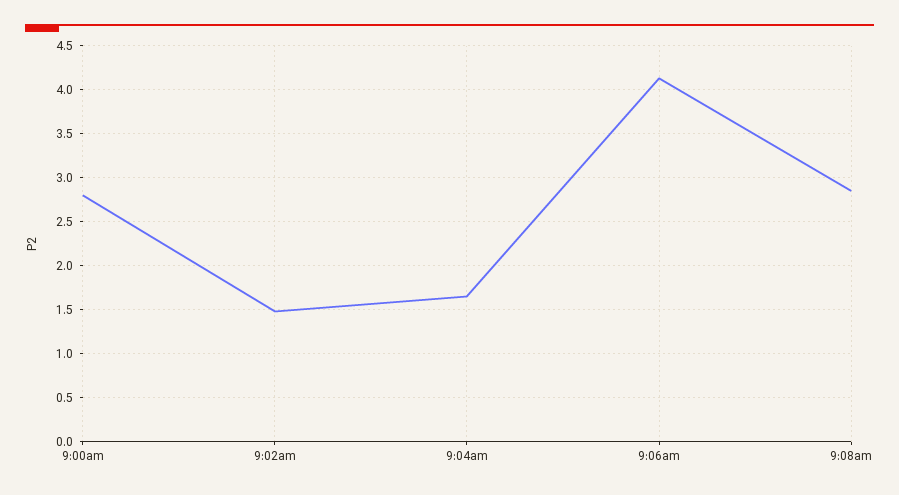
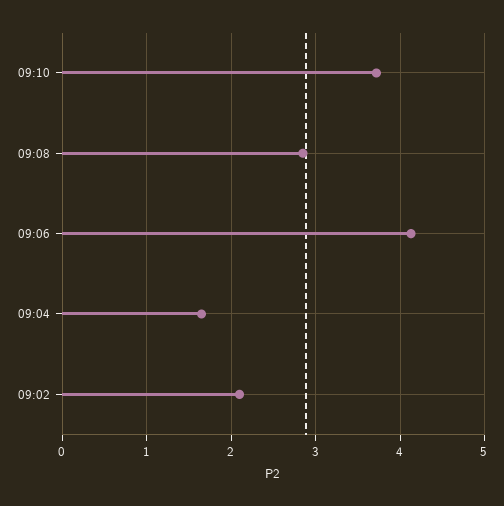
9:00am: 2.8 -> none
9:02am: 1.5 -> 2.1
09:10: none -> 3.7

